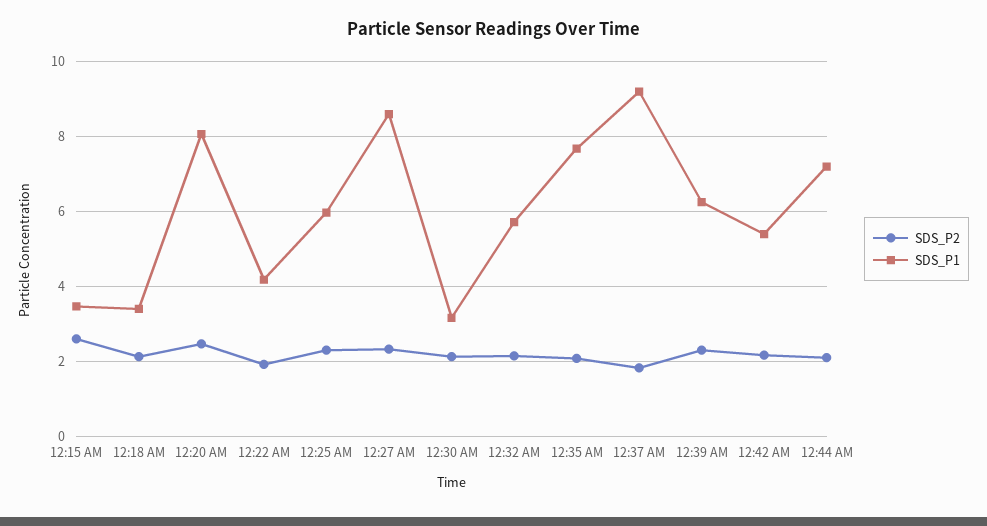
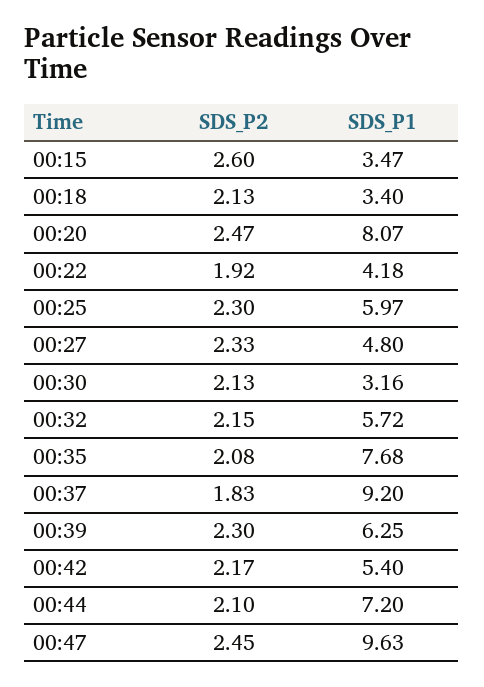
SDS_P1, 12:27 AM: 8.6 -> 4.8
SDS_P2, 00:47: none -> 2.45
SDS_P1, 00:47: none -> 9.63

